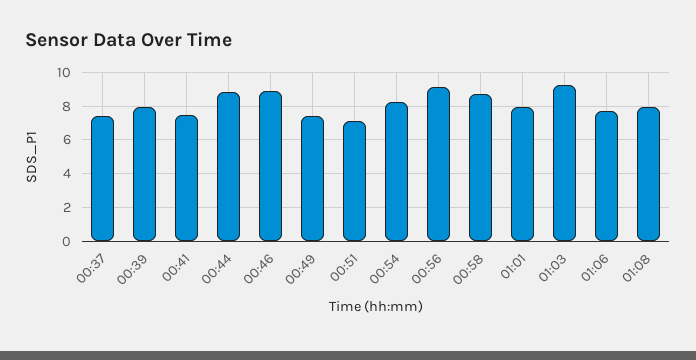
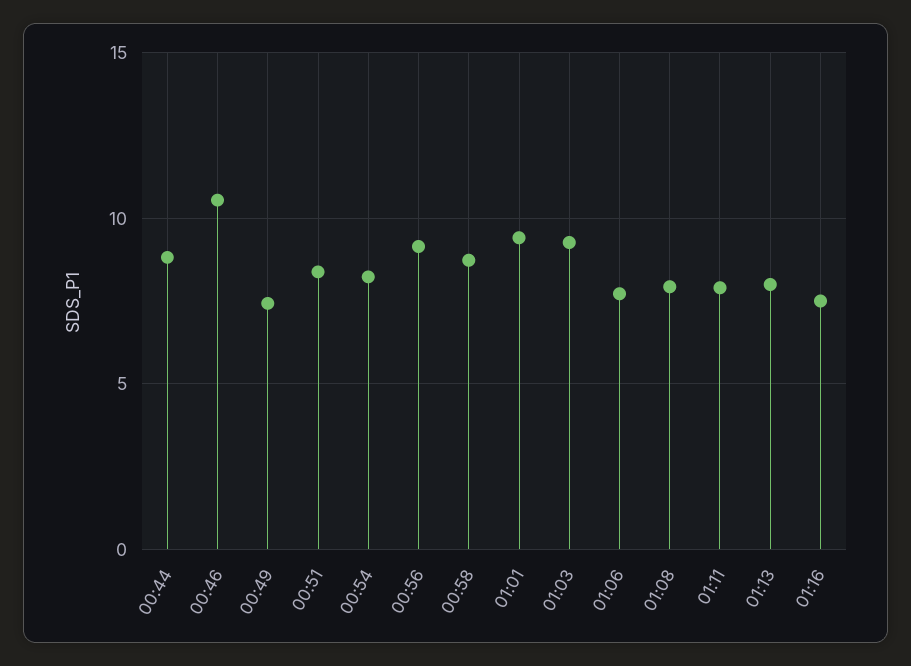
00:37: 7.5 -> none
00:39: 8 -> none
00:41: 7.5 -> none
00:46: 9 -> 10.5
00:51: 7 -> 8.5
01:01: 8 -> 9.5
01:11: none -> 8
01:13: none -> 8
01:16: none -> 7.5

